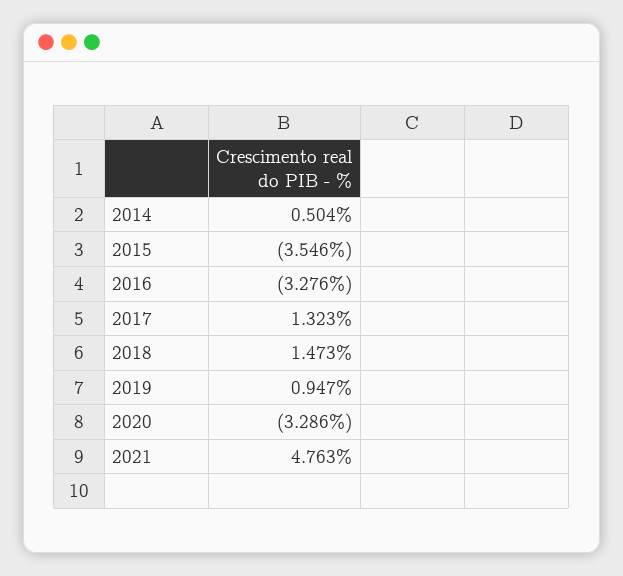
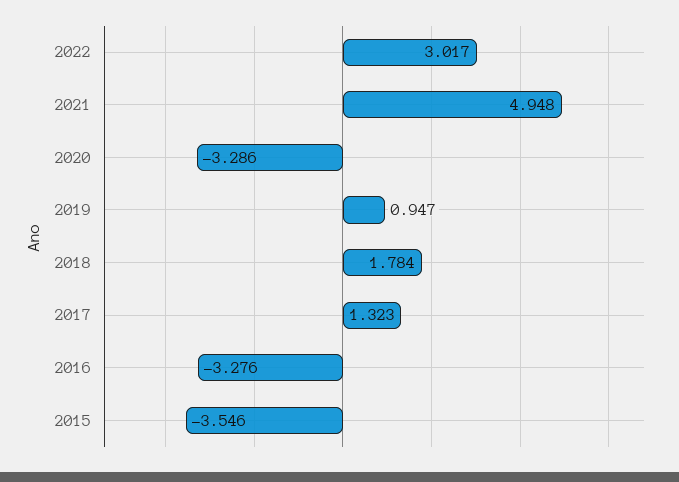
2014: 0.504 -> none
2018: 1.473 -> 1.784
2021: 4.763 -> 4.948
2022: none -> 3.017

